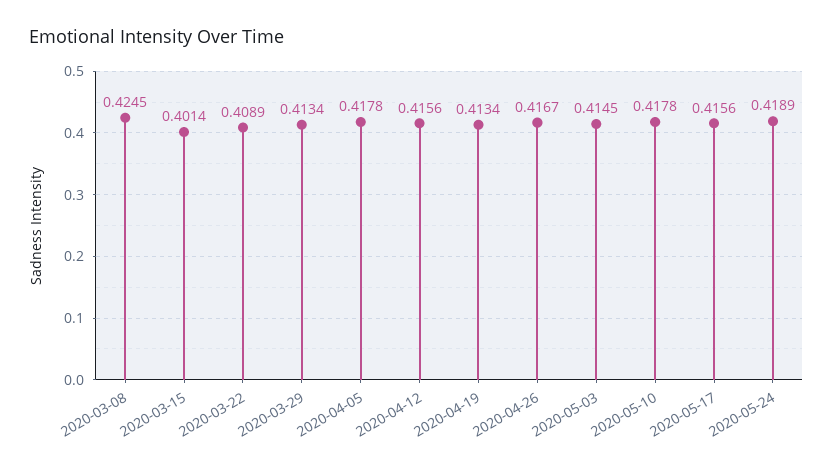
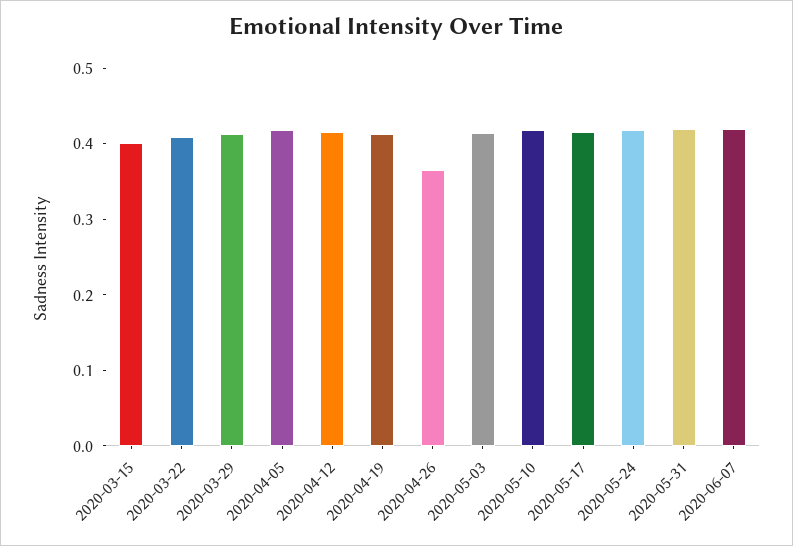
2020-03-08: 0.4245 -> none
2020-04-26: 0.4167 -> 0.36
2020-05-31: none -> 0.42
2020-06-07: none -> 0.42

